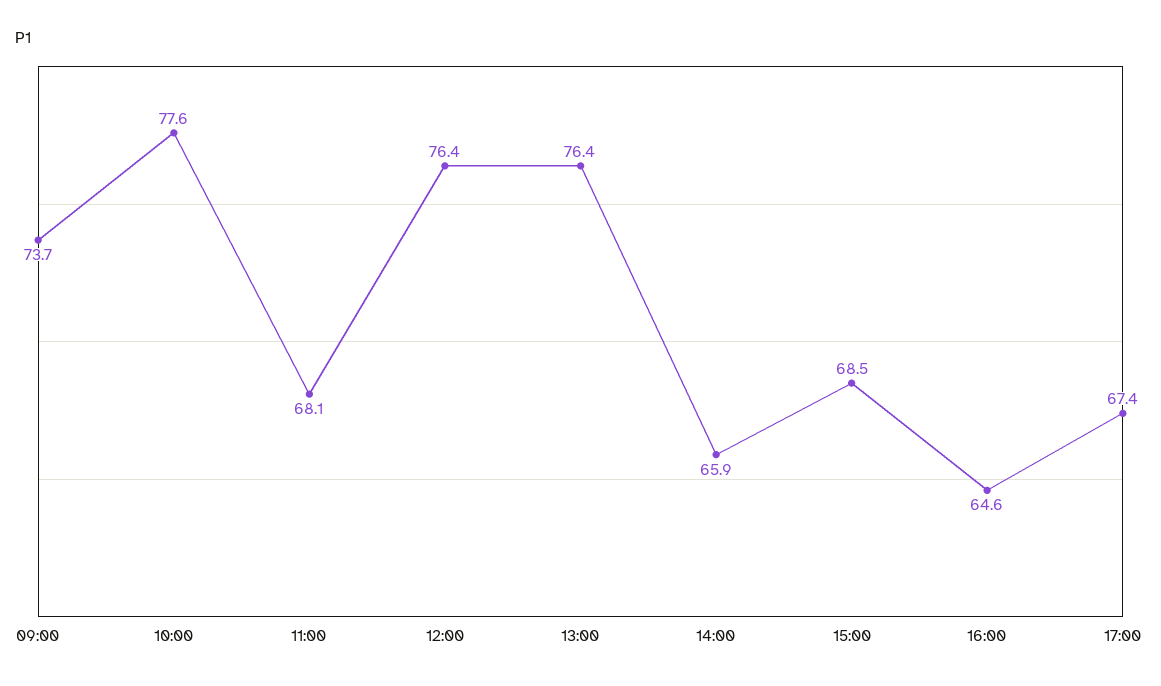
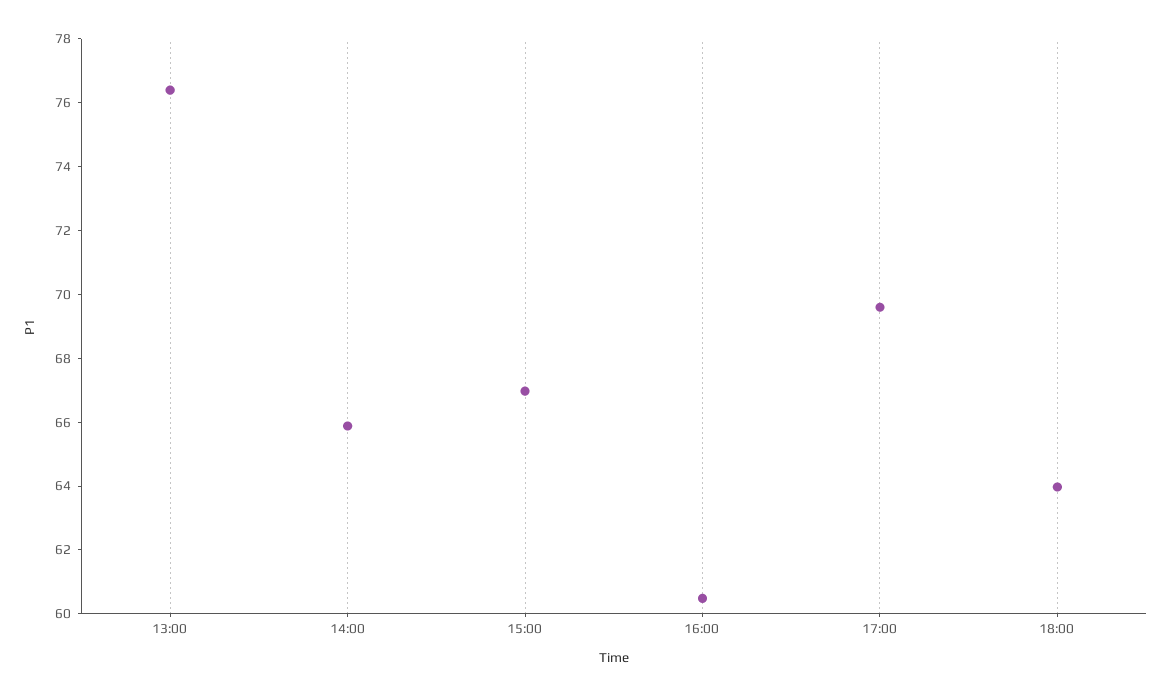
09:00: 73.7 -> none
10:00: 77.6 -> none
11:00: 68.1 -> none
12:00: 76.4 -> none
15:00: 68.5 -> 67
16:00: 64.6 -> 60.5
17:00: 67.4 -> 69.5
18:00: none -> 64

